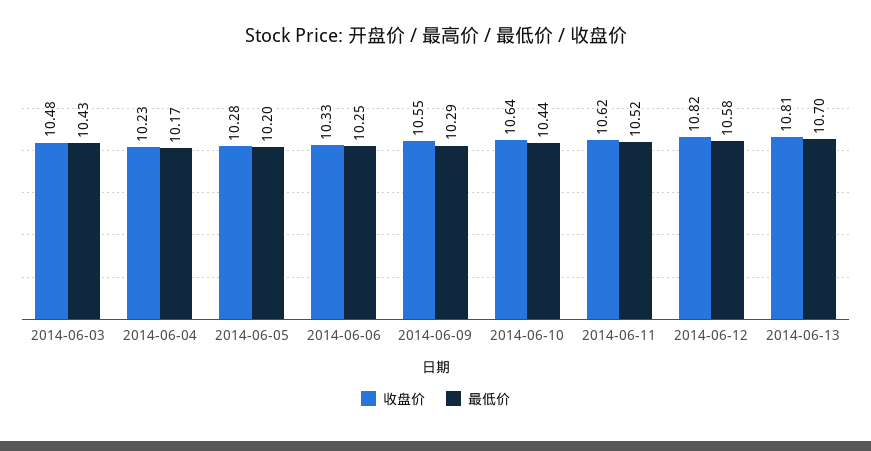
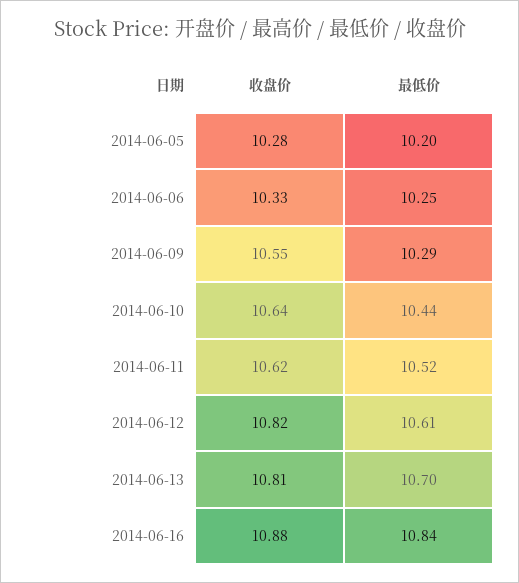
收盘价, 2014-06-03: 10.48 -> none
最低价, 2014-06-03: 10.43 -> none
收盘价, 2014-06-04: 10.23 -> none
最低价, 2014-06-04: 10.17 -> none
最低价, 2014-06-12: 10.58 -> 10.61
收盘价, 2014-06-16: none -> 10.88
最低价, 2014-06-16: none -> 10.84

